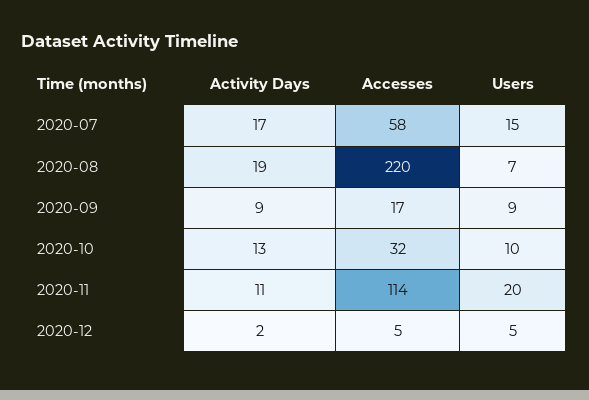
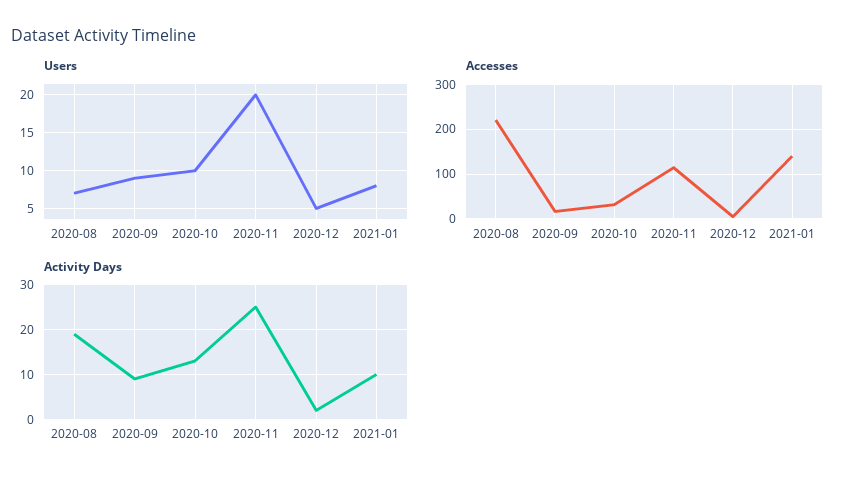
Activity Days, 2020-07: 17 -> none
Accesses, 2020-07: 58 -> none
Users, 2020-07: 15 -> none
Activity Days, 2020-11: 11 -> 25
Users, 2021-01: none -> 8
Accesses, 2021-01: none -> 140
Activity Days, 2021-01: none -> 10

